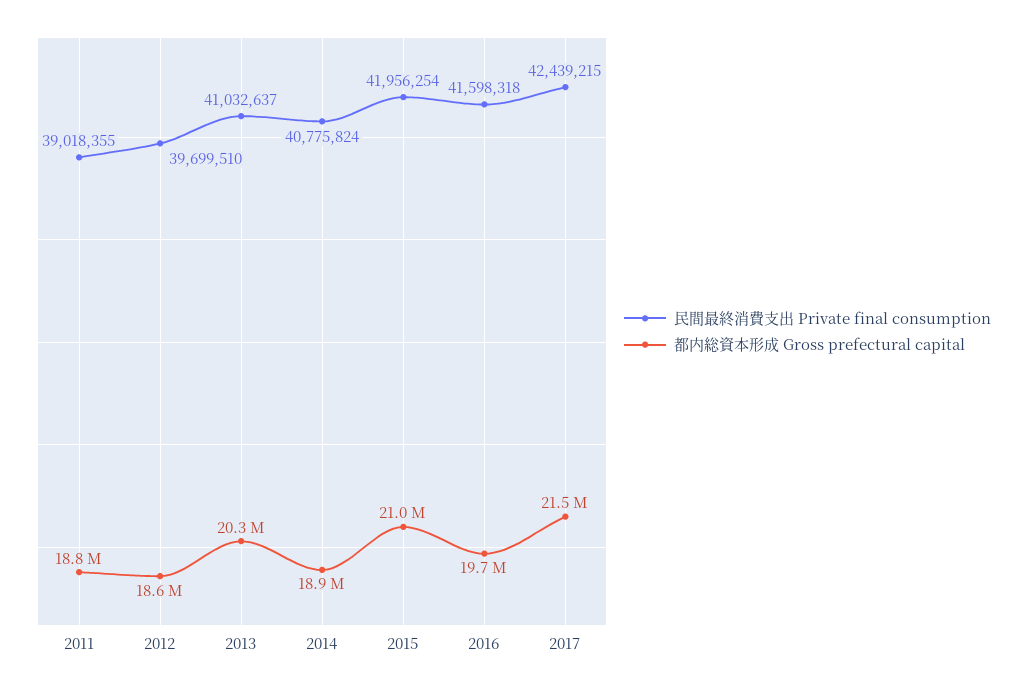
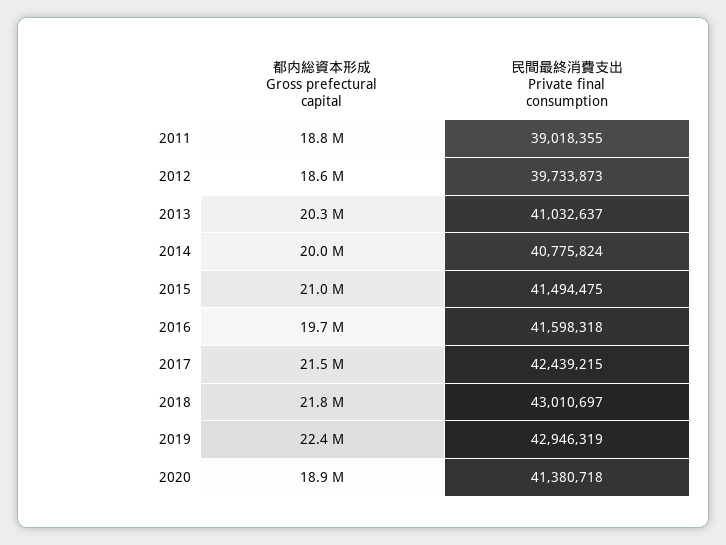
民間最終消費支出 Private final consumption, 2012: 39699510 -> 39733873
都内総資本形成 Gross prefectural capital, 2014: 18900000 -> 20000000
民間最終消費支出 Private final consumption, 2015: 41956254 -> 41494475
都内総資本形成 Gross prefectural capital, 2018: none -> 21800000
民間最終消費支出 Private final consumption, 2018: none -> 43010697
都内総資本形成 Gross prefectural capital, 2019: none -> 22400000
民間最終消費支出 Private final consumption, 2019: none -> 42946319
都内総資本形成 Gross prefectural capital, 2020: none -> 18900000
民間最終消費支出 Private final consumption, 2020: none -> 41380718

